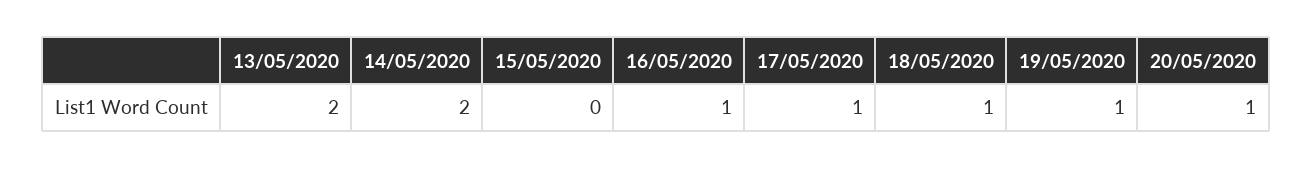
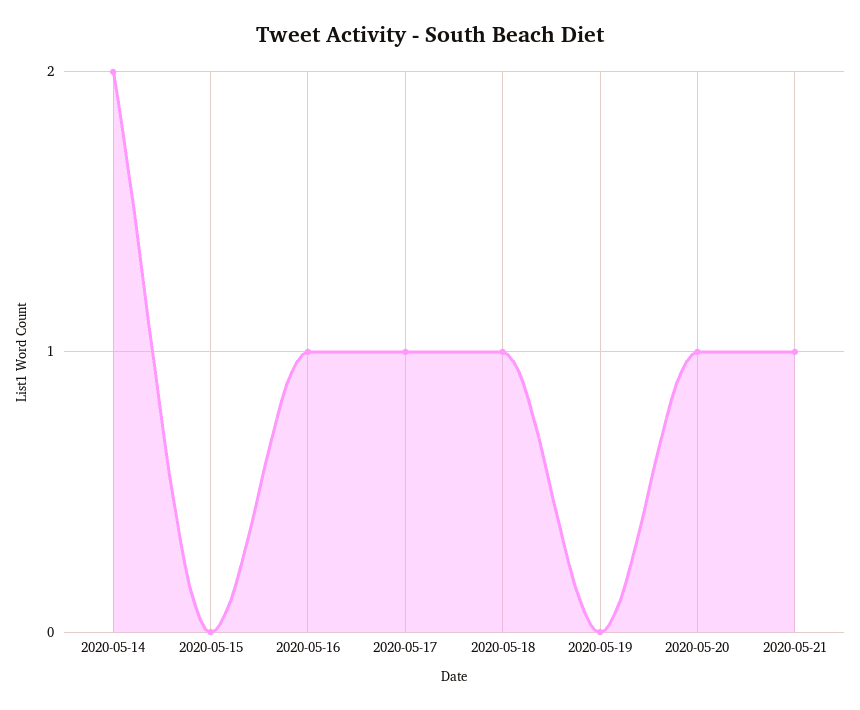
13/05/2020: 2 -> none
19/05/2020: 1 -> 0
2020-05-21: none -> 1

